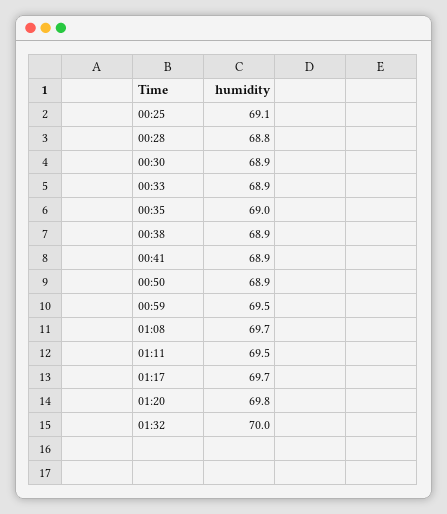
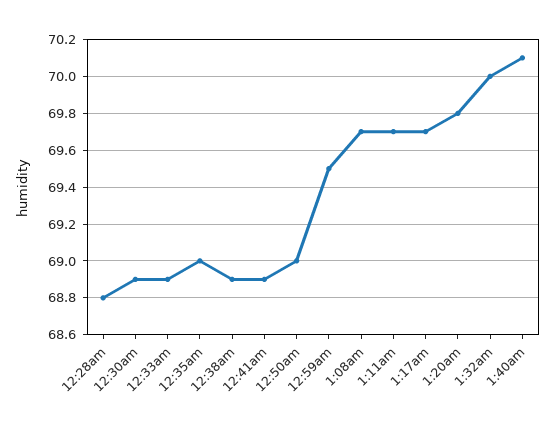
00:25: 69.1 -> none
00:50: 68.9 -> 69
01:11: 69.5 -> 69.7
1:40am: none -> 70.1

